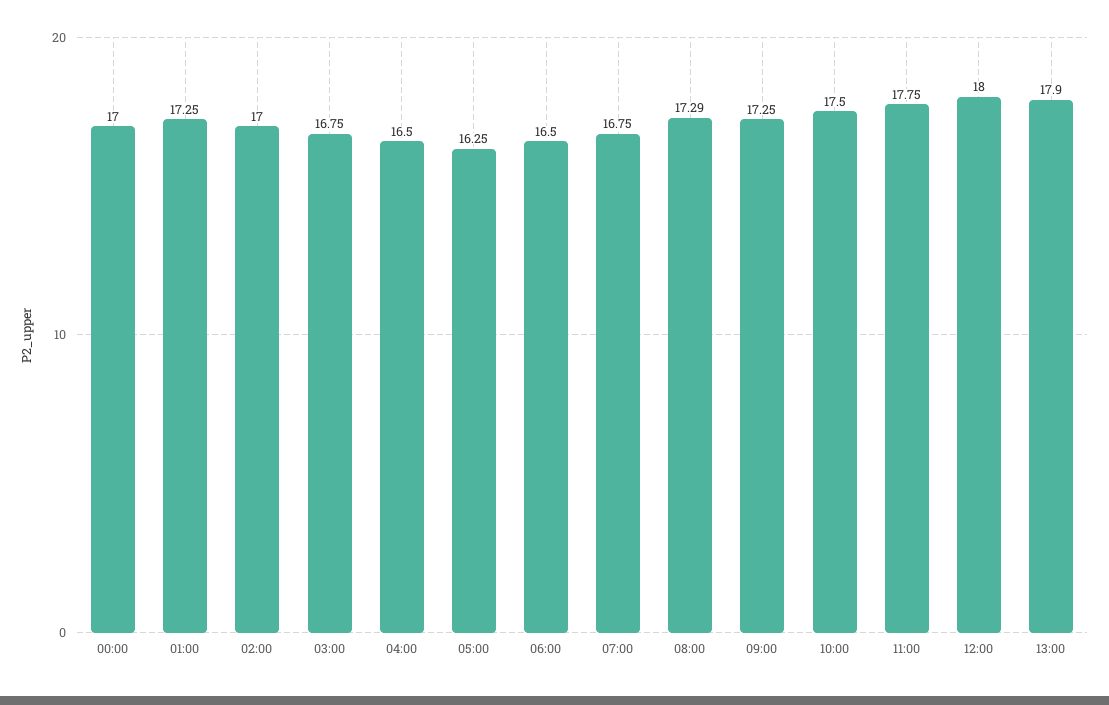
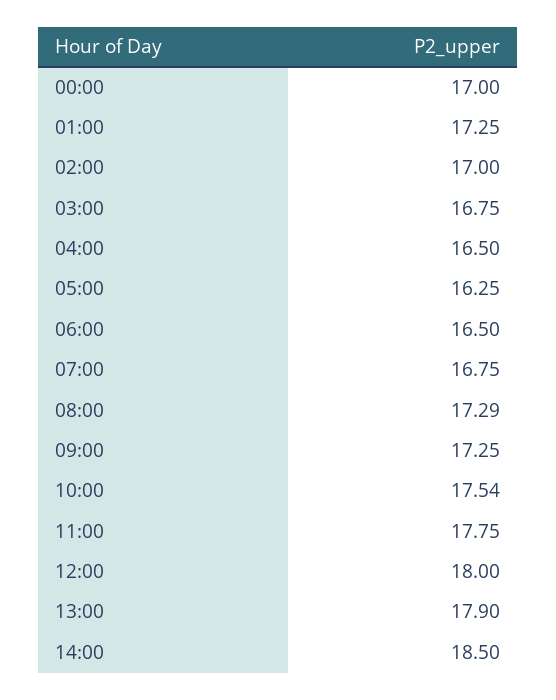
10:00: 17.5 -> 17.54
14:00: none -> 18.5

